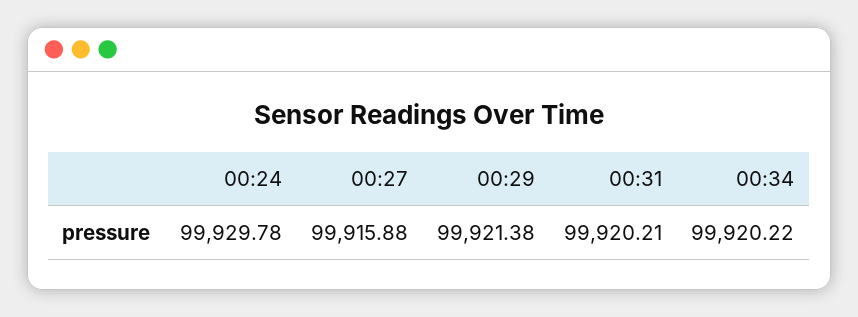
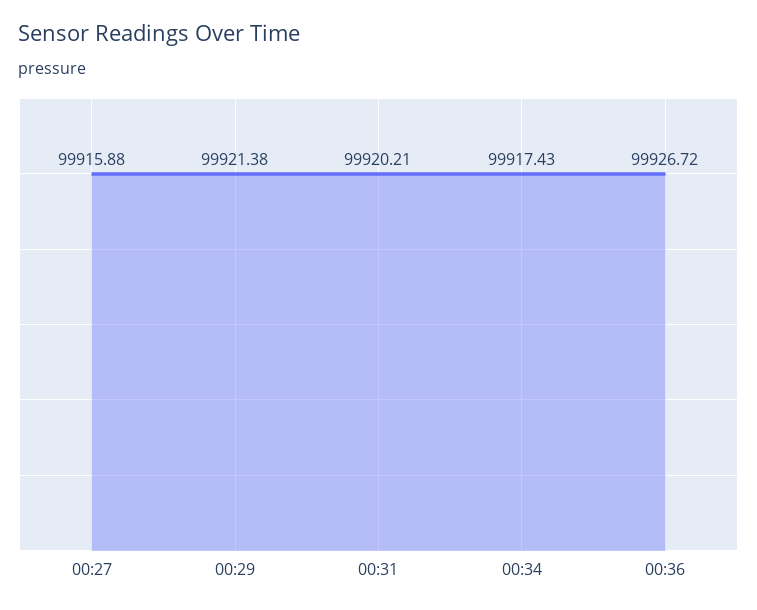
00:24: 99929.78 -> none
00:34: 99920.22 -> 99917.43
00:36: none -> 99926.72

